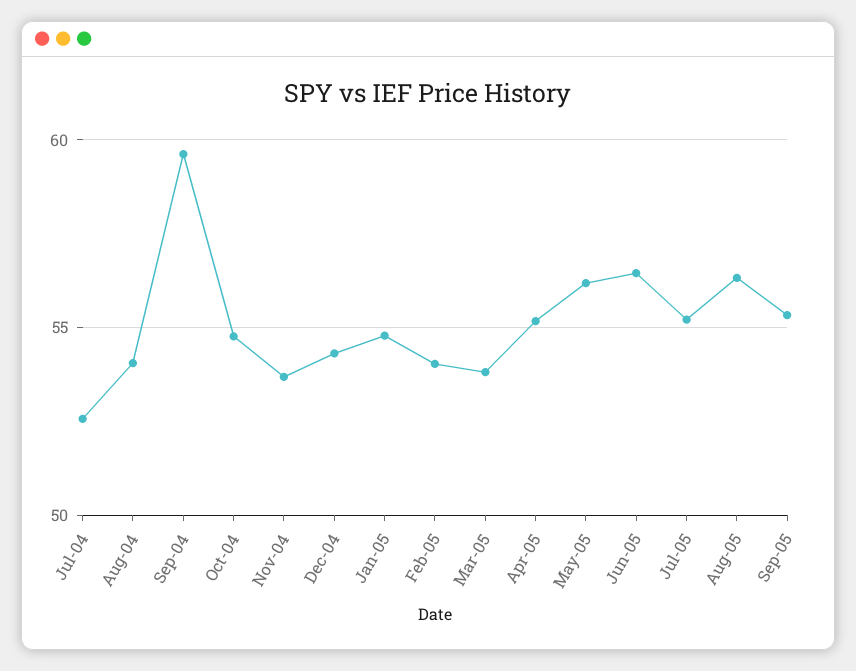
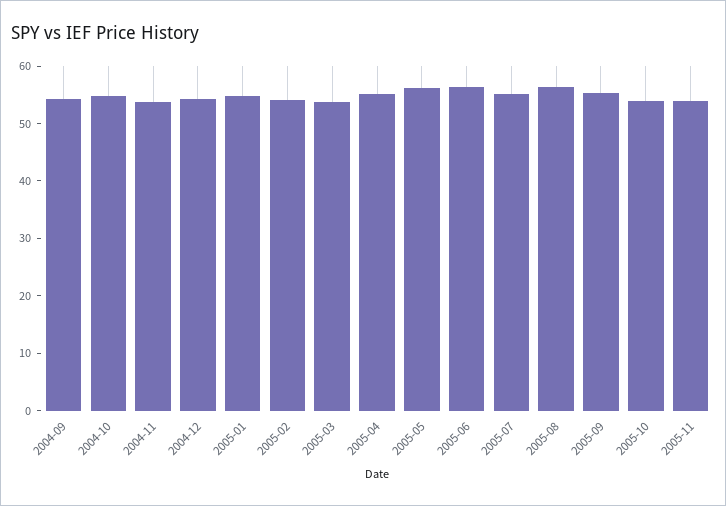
Jul-04: 52.5 -> none
Aug-04: 54 -> none
Sep-04: 59.5 -> 54
2005-10: none -> 54
2005-11: none -> 54

